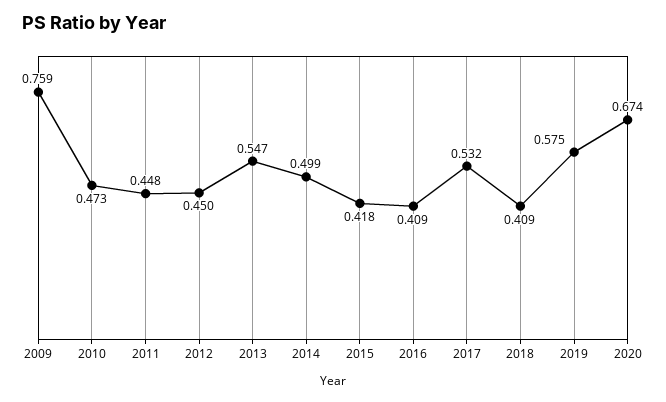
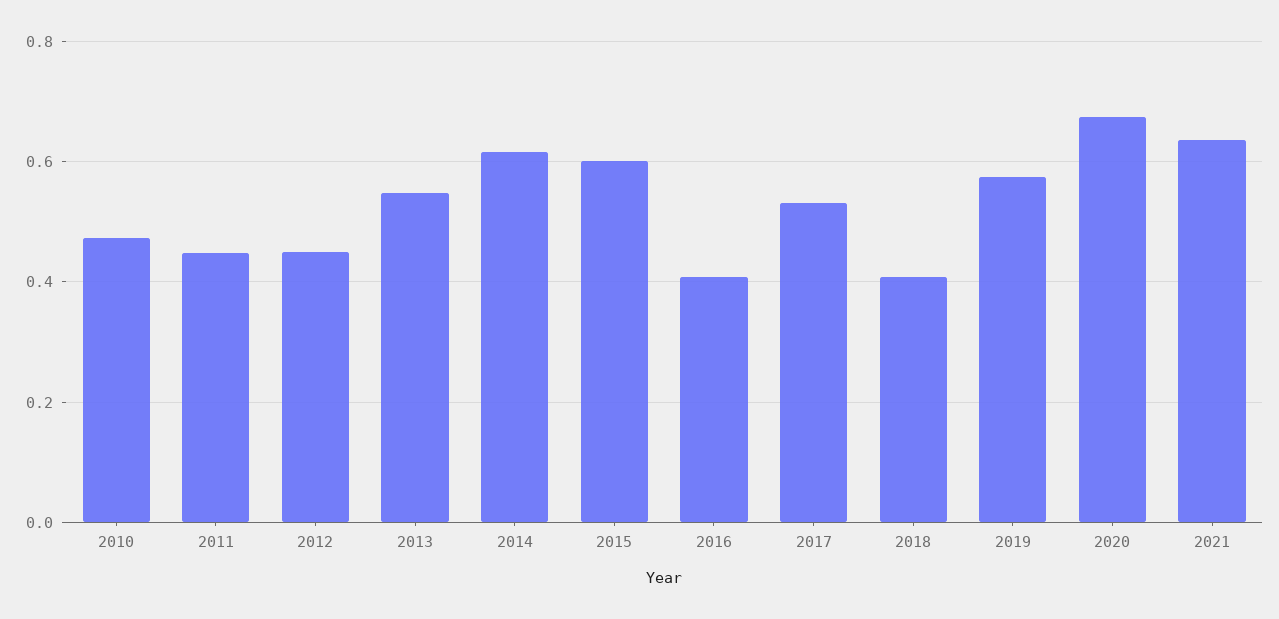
2009: 0.759 -> none
2014: 0.499 -> 0.62
2015: 0.418 -> 0.6
2021: none -> 0.64

